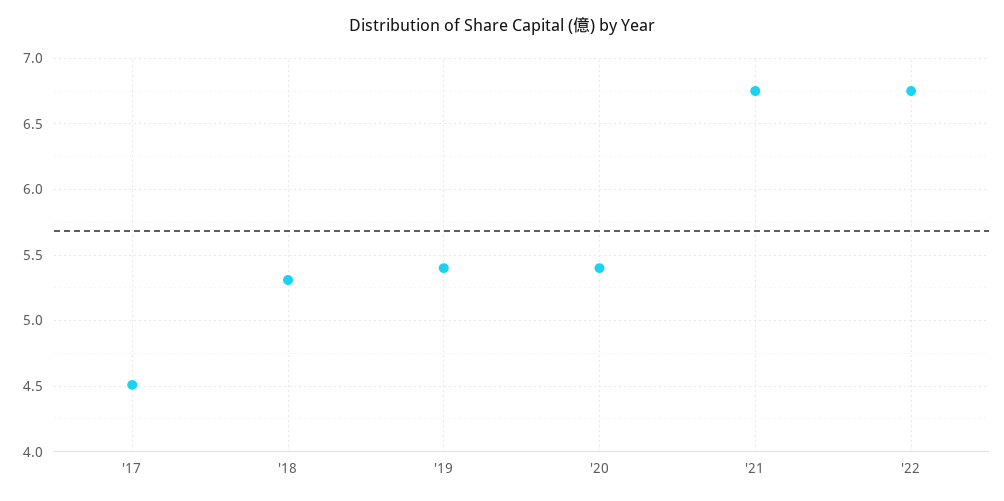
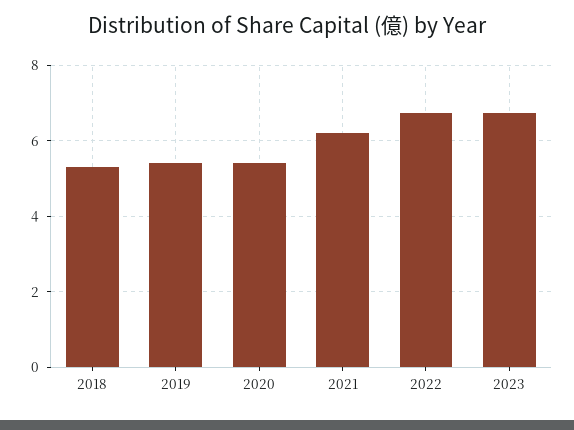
'17: 4.5 -> none
'21: 6.75 -> 6.2
2023: none -> 6.8

